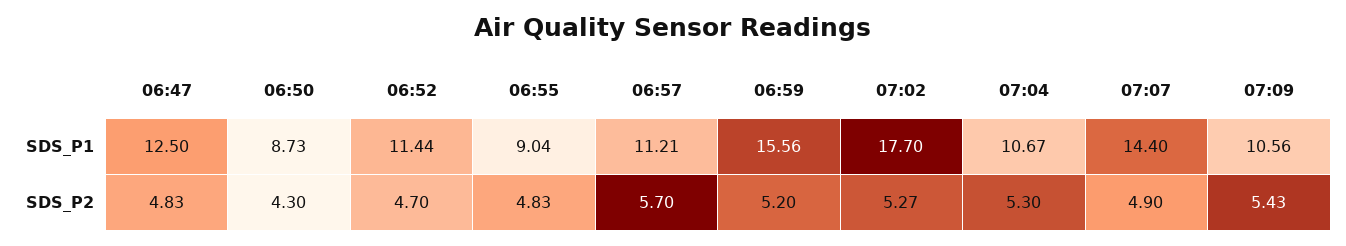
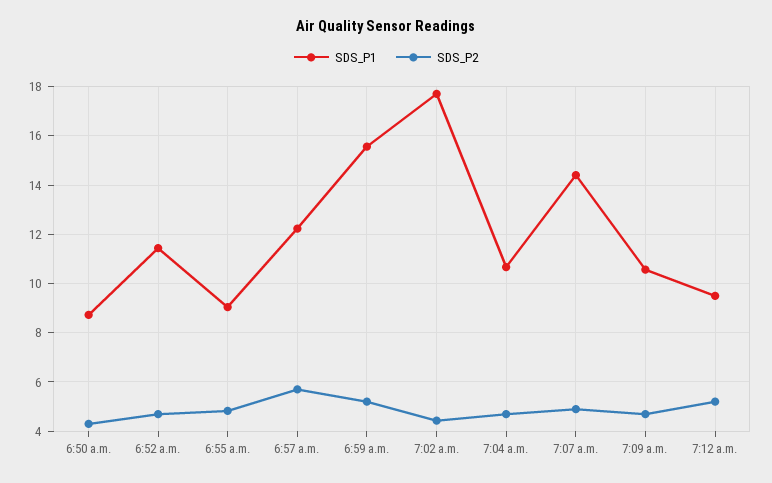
SDS_P1, 06:47: 12.5 -> none
SDS_P1, 06:57: 11.21 -> 12.25
SDS_P2, 06:47: 4.83 -> none
SDS_P2, 07:02: 5.27 -> 4.5
SDS_P2, 07:04: 5.3 -> 4.75
SDS_P2, 07:09: 5.43 -> 4.75
SDS_P1, 7:12 a.m.: none -> 9.5
SDS_P2, 7:12 a.m.: none -> 5.25

